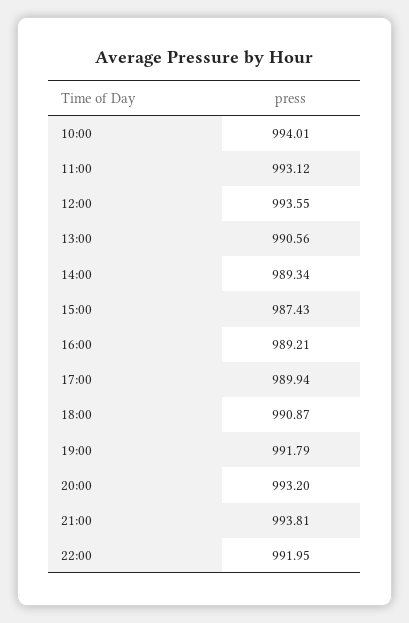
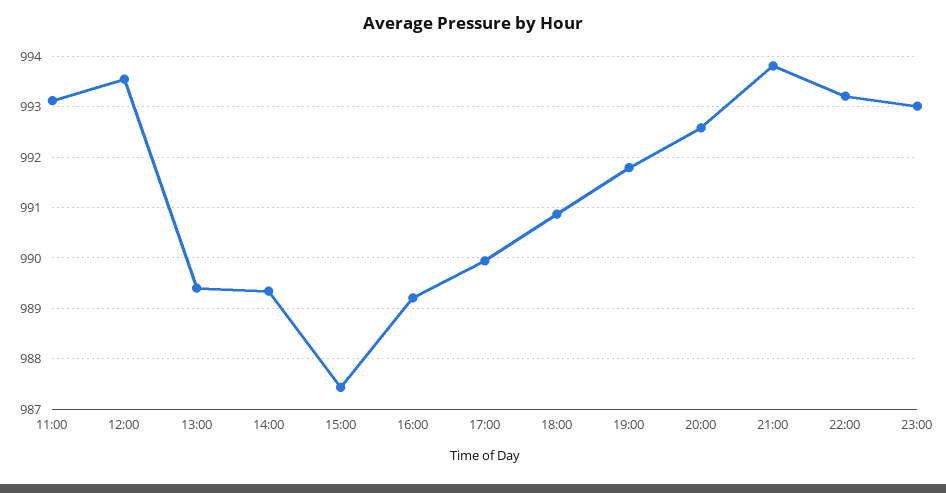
10:00: 994.01 -> none
13:00: 990.56 -> 989.4
20:00: 993.2 -> 992.6
22:00: 991.95 -> 993.2
23:00: none -> 993

